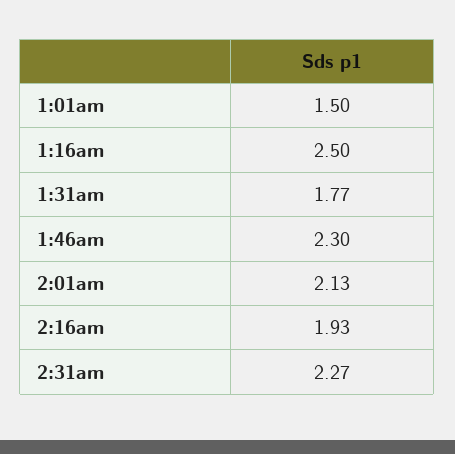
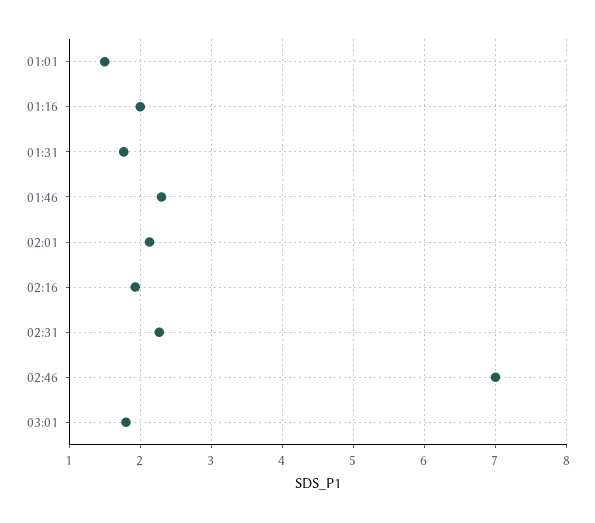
1:16am: 2.5 -> 2
02:46: none -> 7
03:01: none -> 1.8

